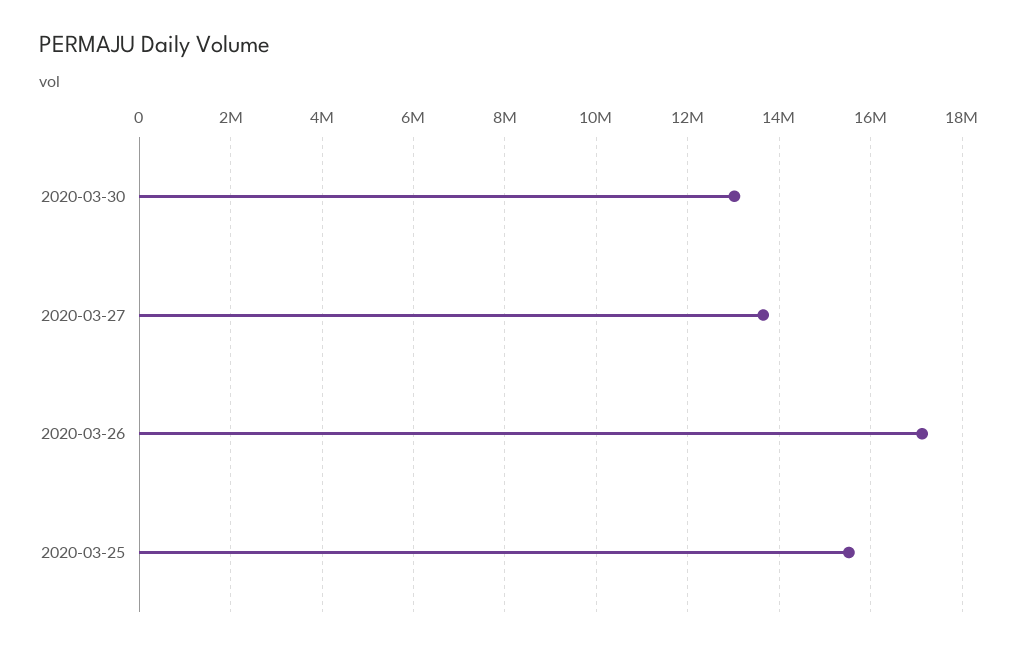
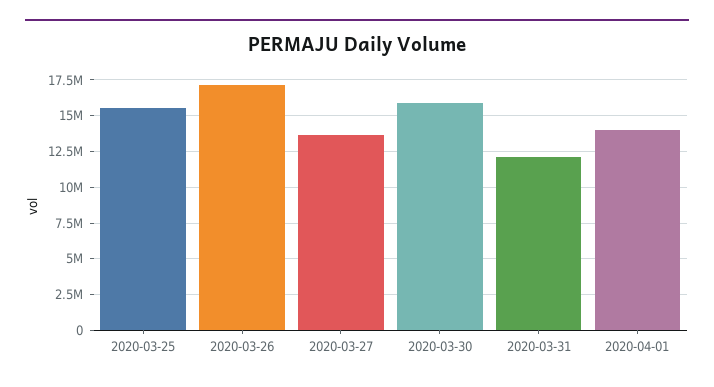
2020-03-30: 13000000 -> 16000000
2020-03-31: none -> 12000000
2020-04-01: none -> 14000000

